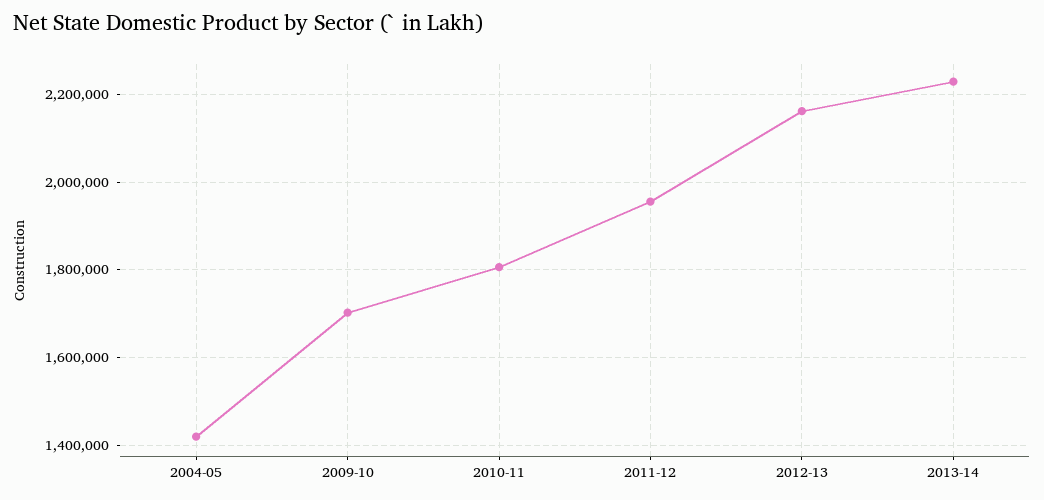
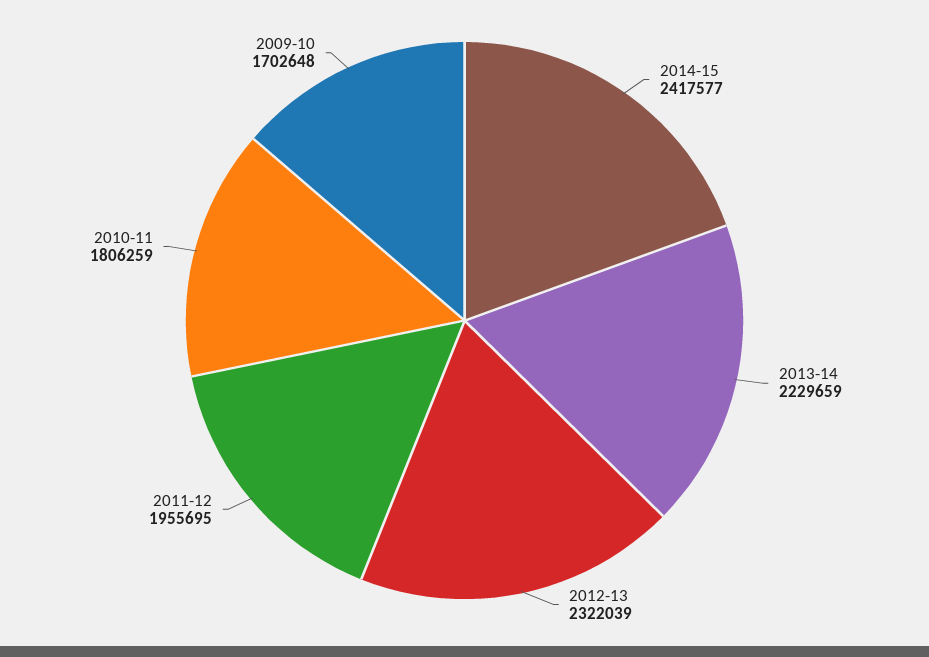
2004-05: 1420000 -> none
2012-13: 2160000 -> 2322039
2014-15: none -> 2417577

